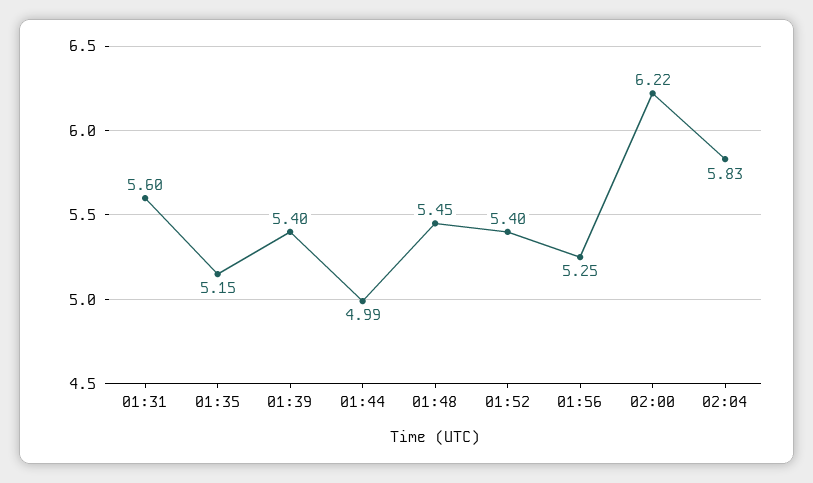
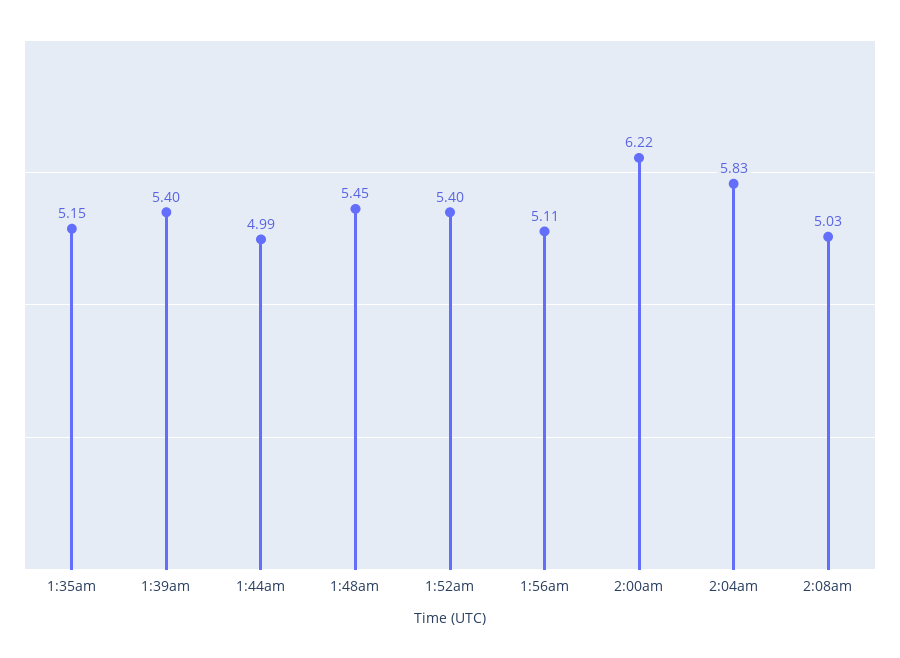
01:31: 5.6 -> none
01:56: 5.25 -> 5.11
2:08am: none -> 5.03

